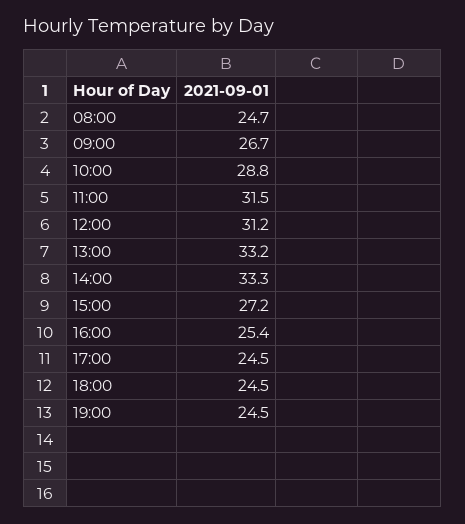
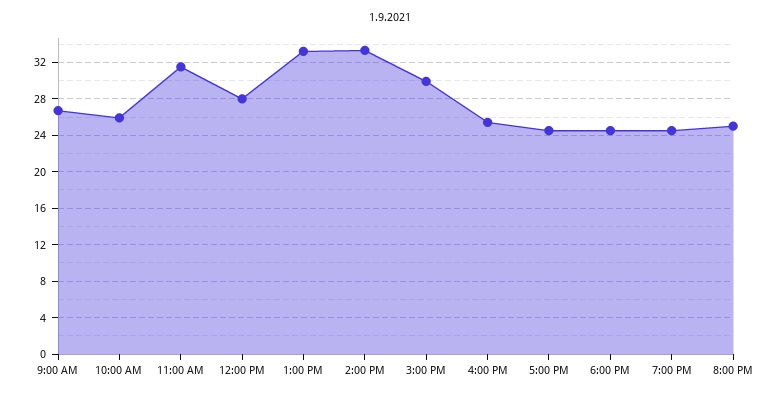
08:00: 24.7 -> none
10:00: 28.8 -> 26
12:00: 31.2 -> 28
15:00: 27.2 -> 30
8:00 PM: none -> 25

